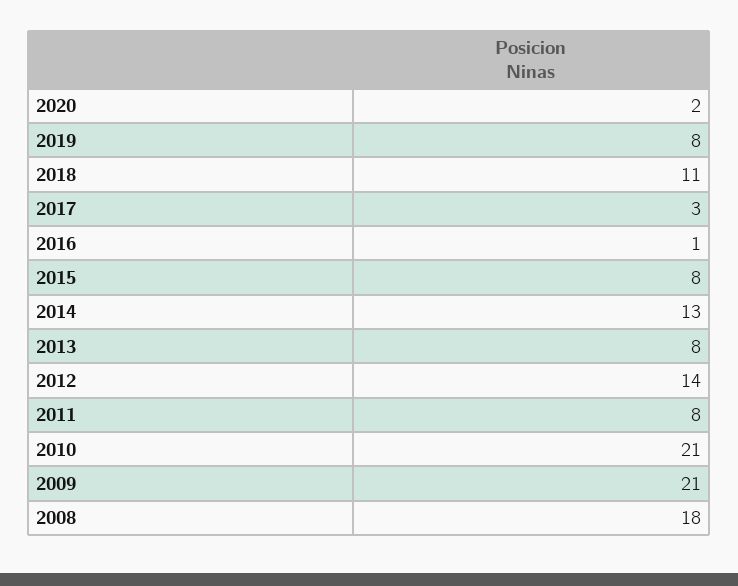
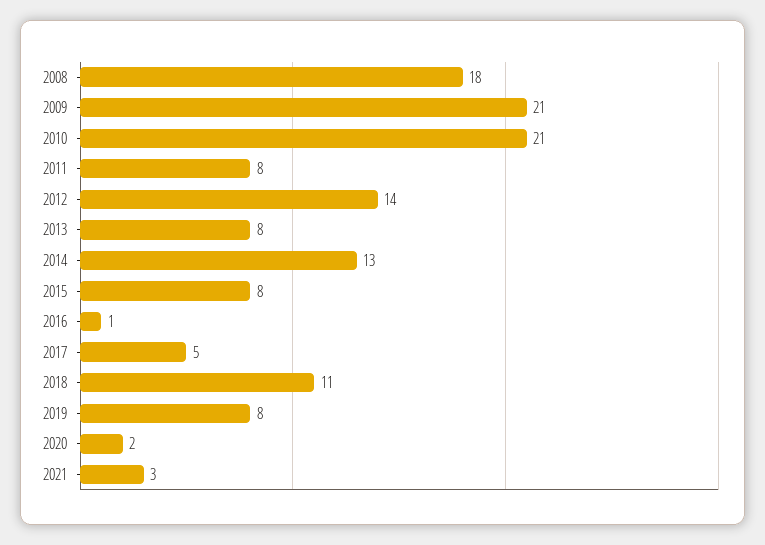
2017: 3 -> 5
2021: none -> 3

